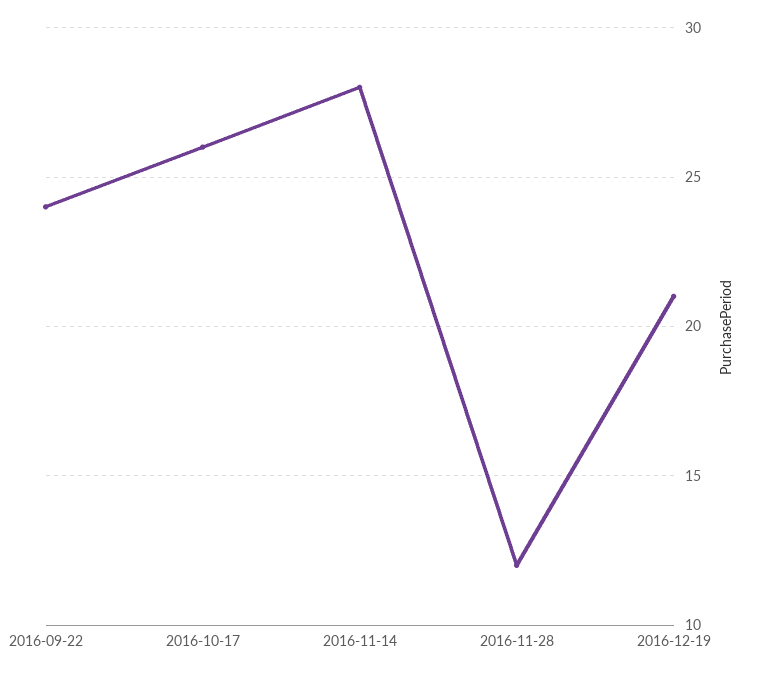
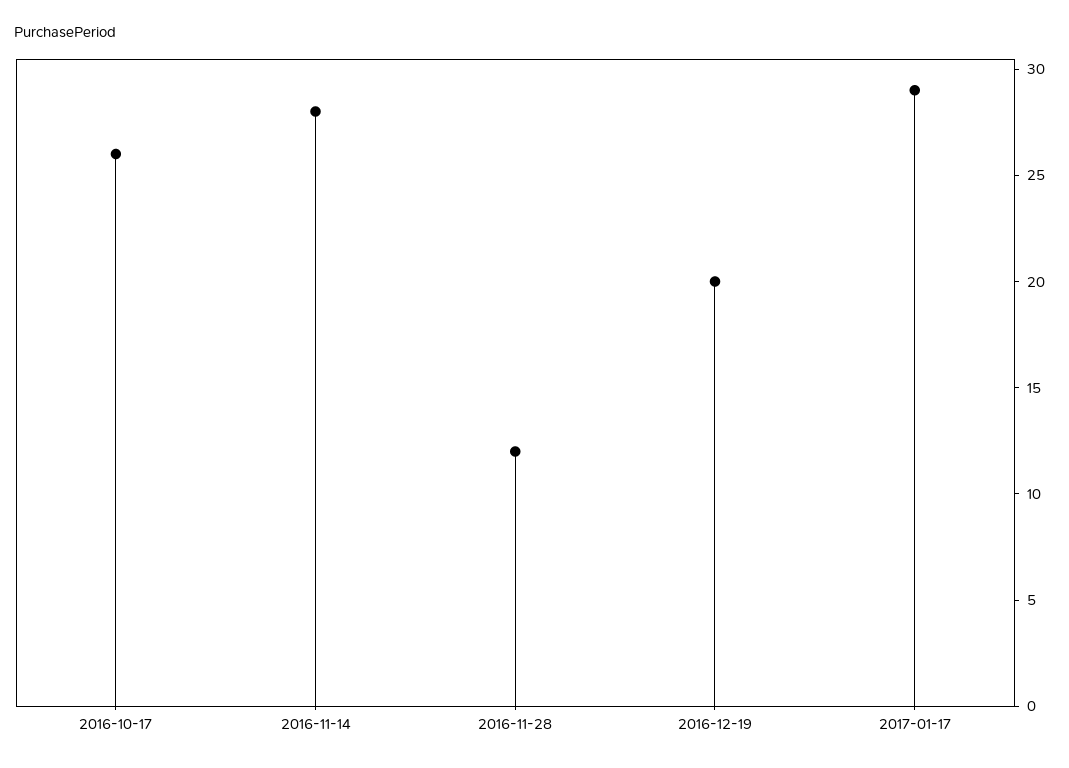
2016-09-22: 24 -> none
2016-12-19: 21 -> 20
2017-01-17: none -> 29

